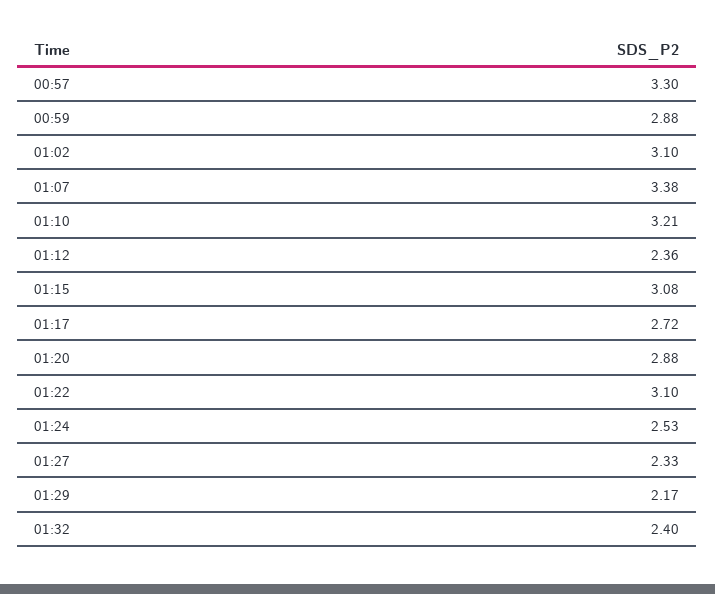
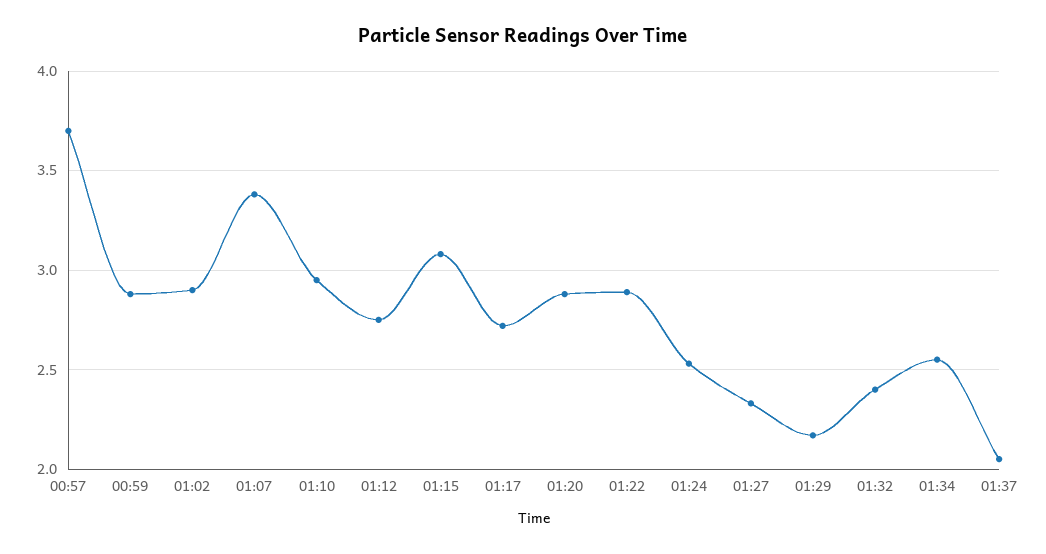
00:57: 3.3 -> 3.7
01:02: 3.1 -> 2.9
01:10: 3.21 -> 2.95
01:12: 2.36 -> 2.75
01:22: 3.1 -> 2.9
01:34: none -> 2.55
01:37: none -> 2.05

